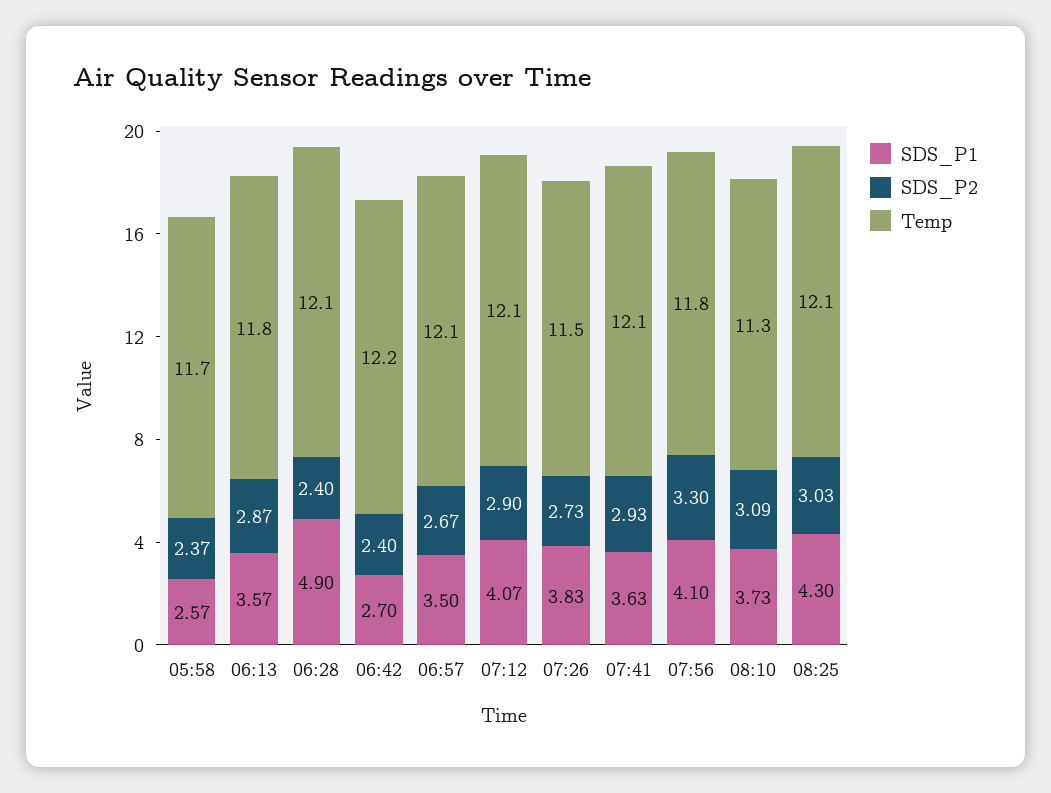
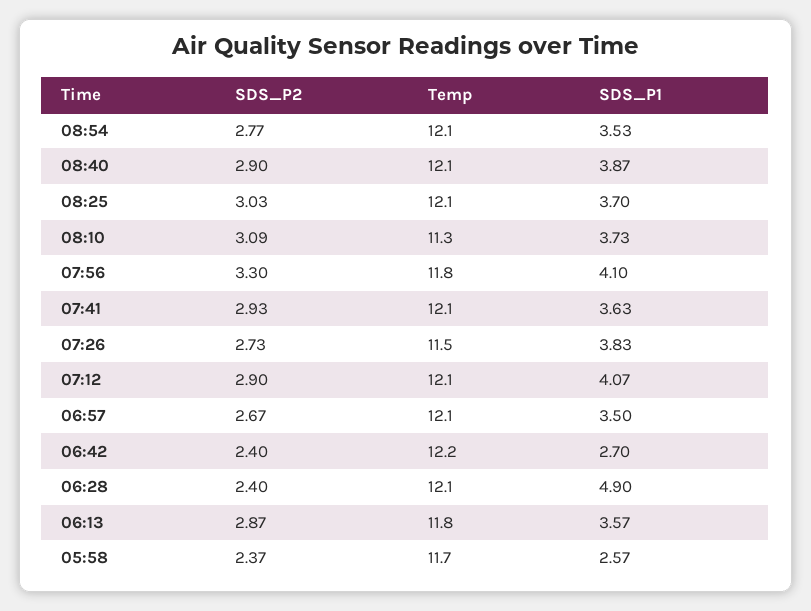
SDS_P1, 08:25: 4.3 -> 3.7
SDS_P2, 08:54: none -> 2.77
Temp, 08:54: none -> 12.1
SDS_P1, 08:54: none -> 3.53
SDS_P2, 08:40: none -> 2.9
Temp, 08:40: none -> 12.1
SDS_P1, 08:40: none -> 3.87

